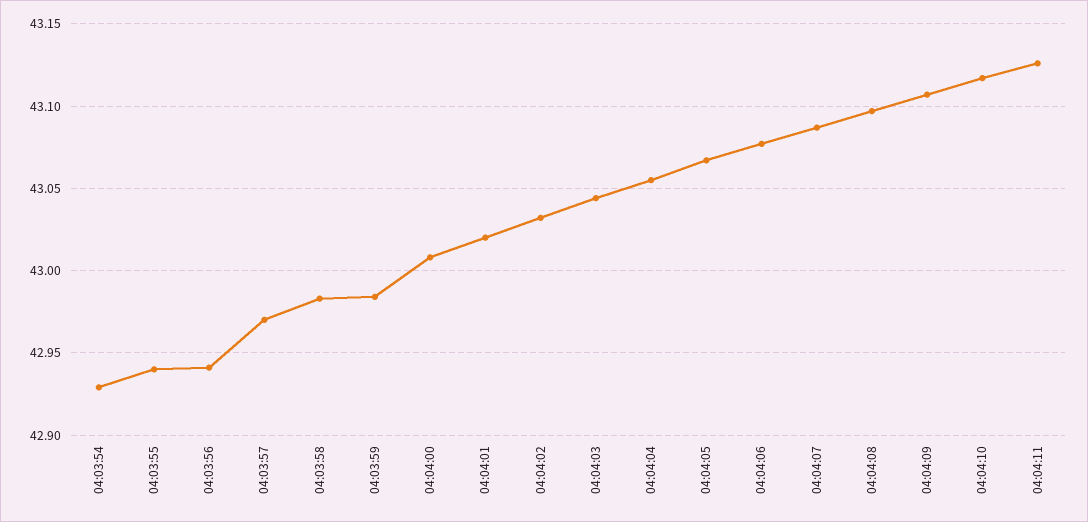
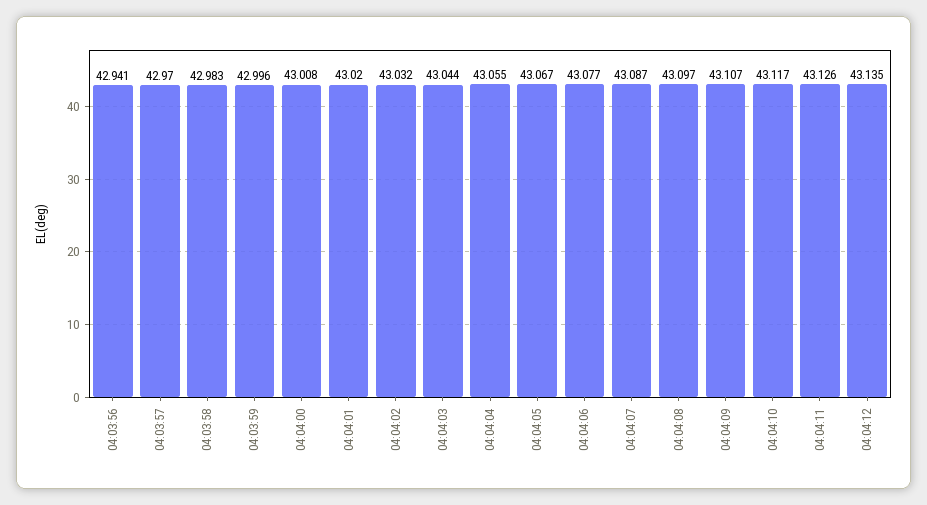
04:03:54: 42.93 -> none
04:03:55: 42.94 -> none
04:03:59: 42.985 -> 42.996
04:04:12: none -> 43.135

